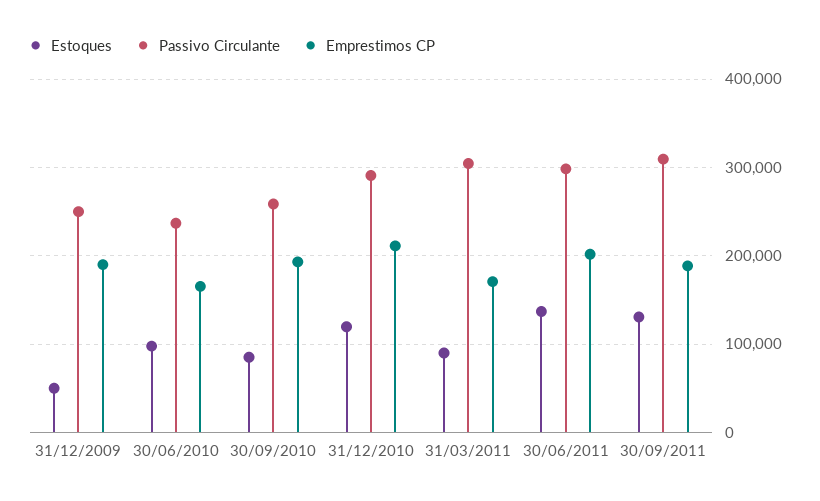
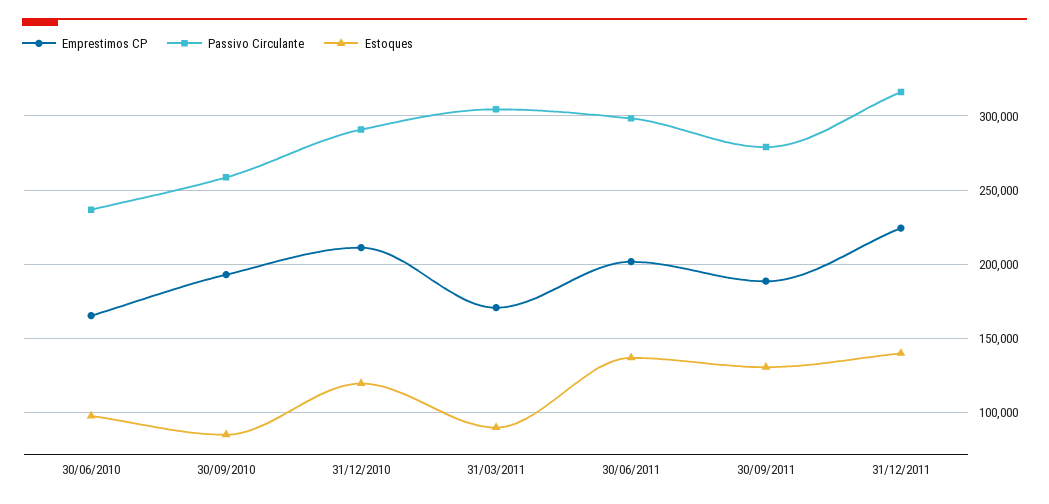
Estoques, 31/12/2009: 50000 -> none
Passivo Circulante, 31/12/2009: 250000 -> none
Emprestimos CP, 31/12/2009: 190000 -> none
Passivo Circulante, 30/09/2011: 310000 -> 280000
Emprestimos CP, 31/12/2011: none -> 225000
Passivo Circulante, 31/12/2011: none -> 315000
Estoques, 31/12/2011: none -> 140000

